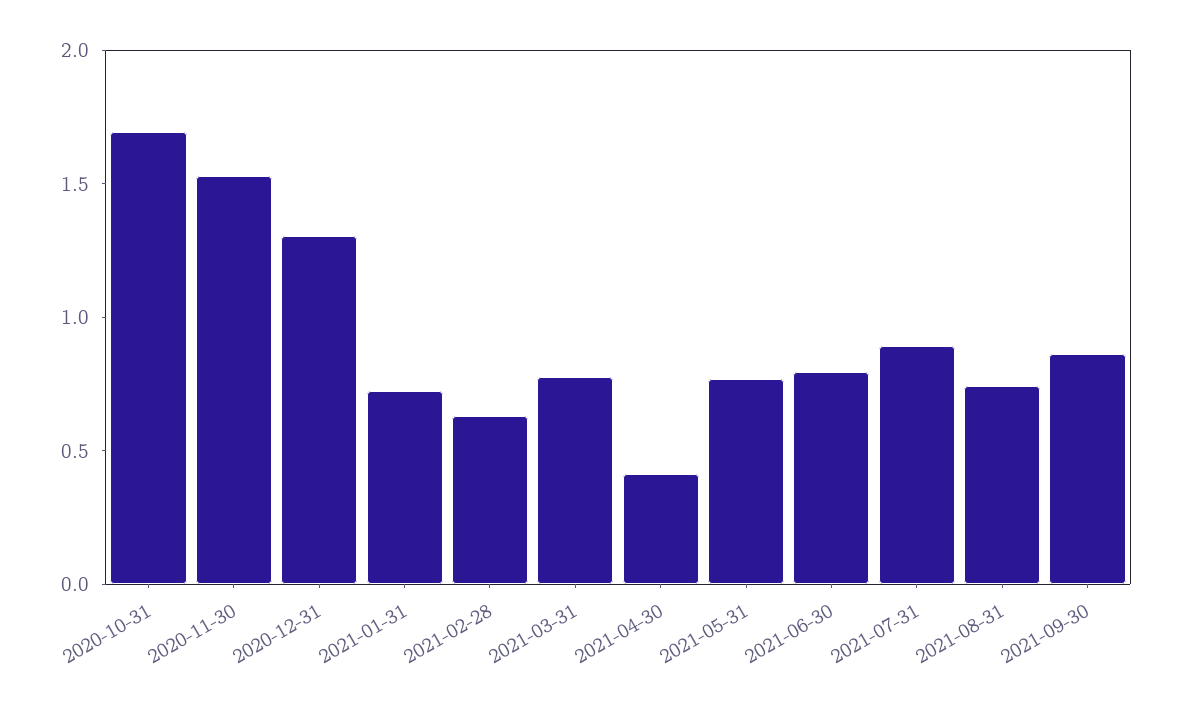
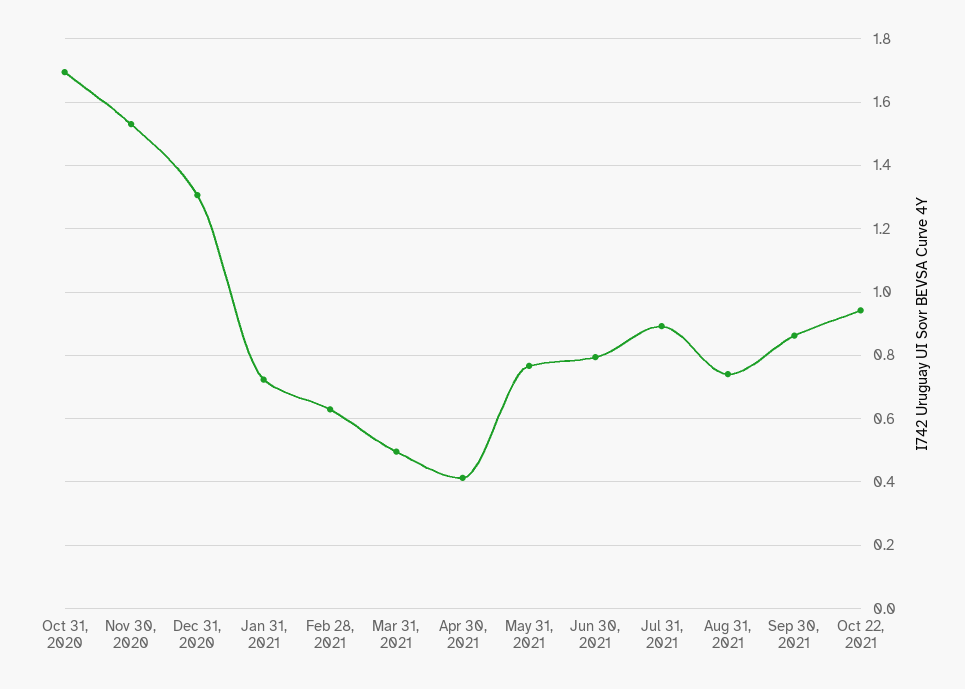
2021-03-31: 0.8 -> 0.5
Oct 22, 2021: none -> 0.94

